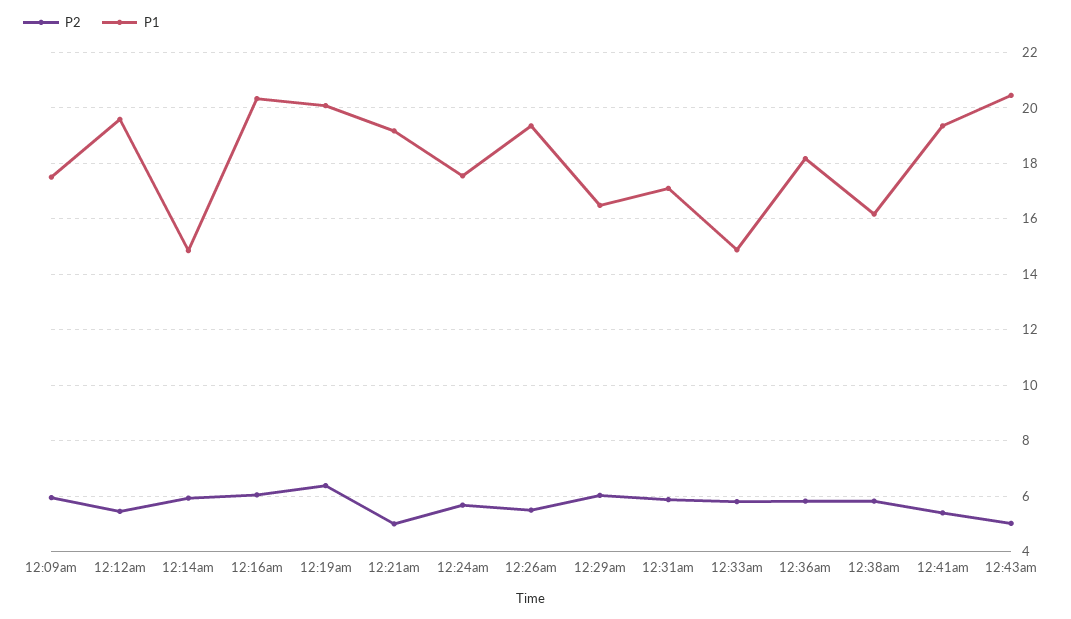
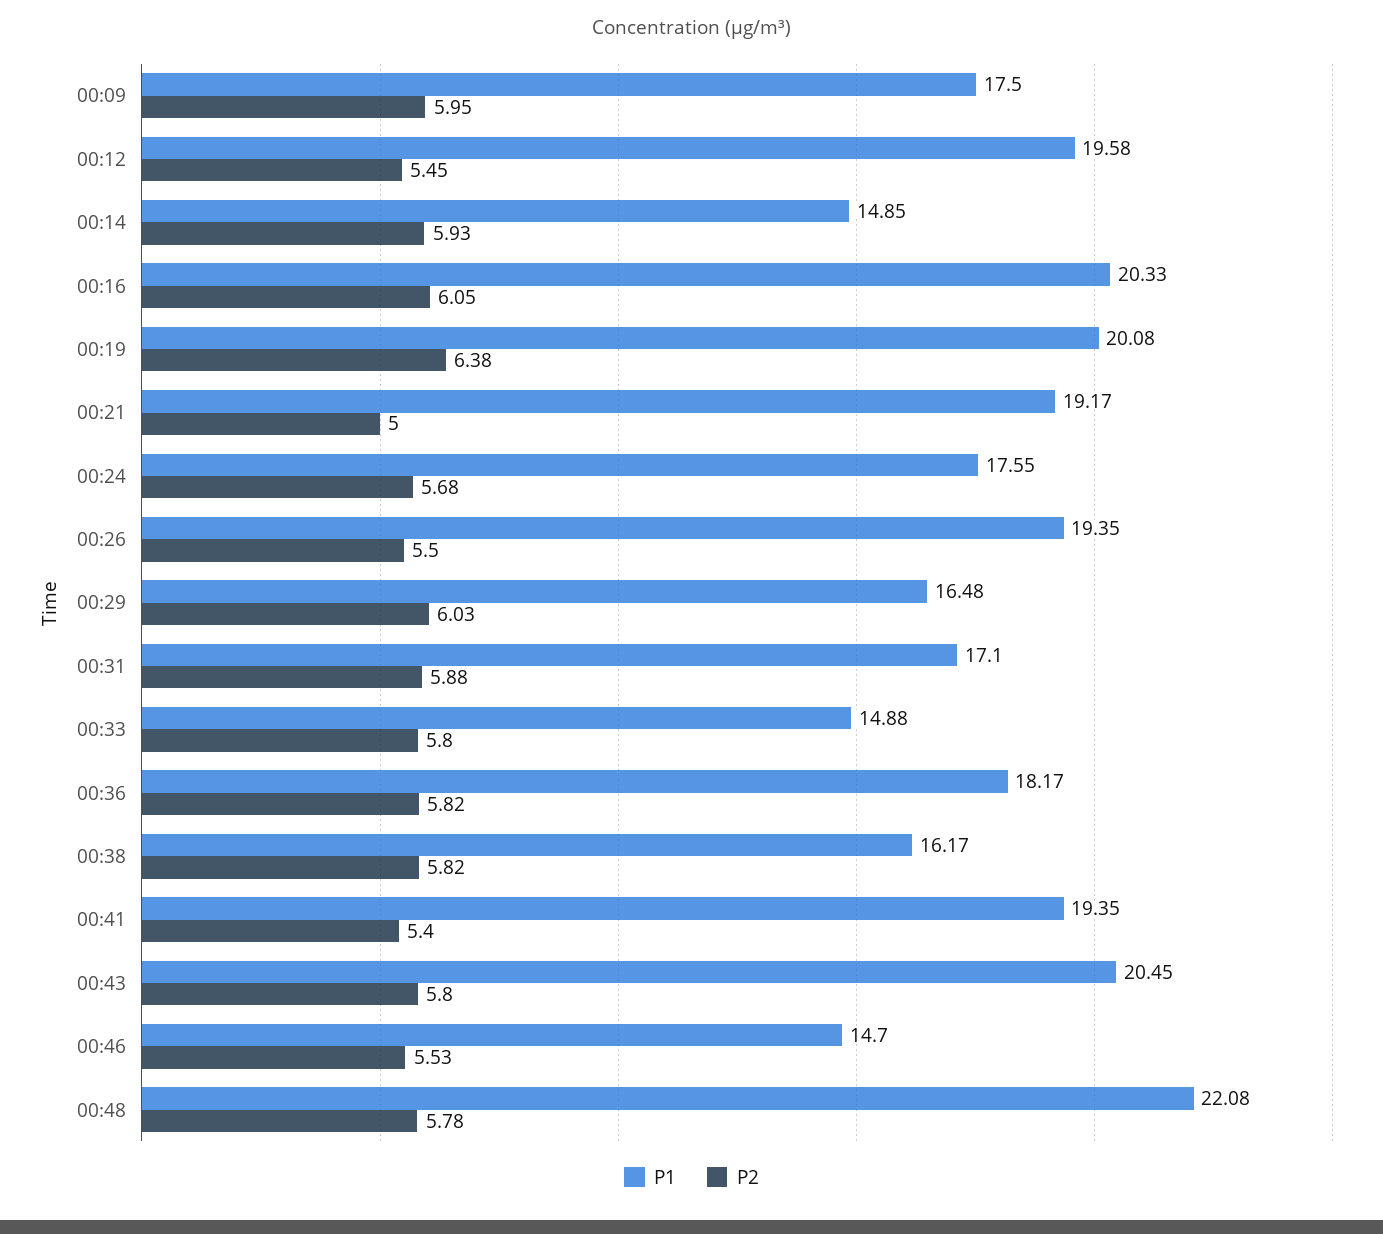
P2, 12:43am: 5 -> 5.8
P1, 00:46: none -> 14.7
P2, 00:46: none -> 5.53
P1, 00:48: none -> 22.08
P2, 00:48: none -> 5.78

